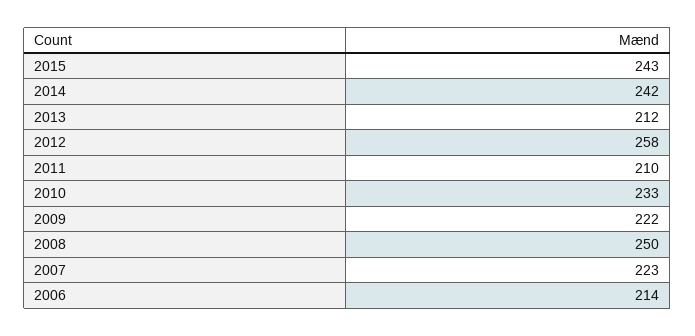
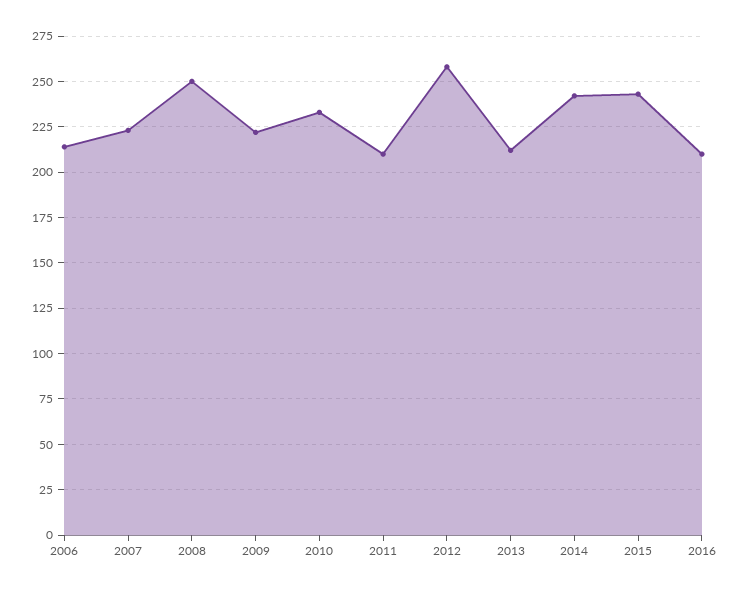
2016: none -> 210

